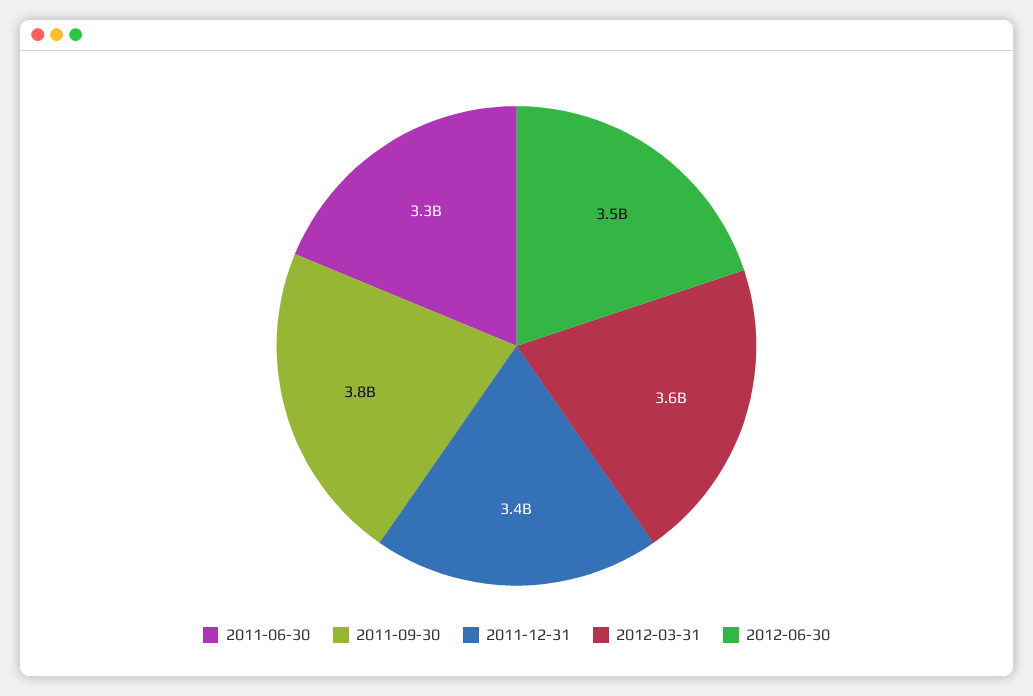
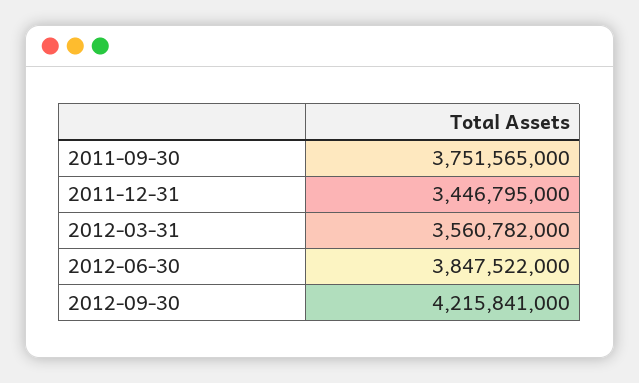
2011-06-30: 3300000000 -> none
2012-06-30: 3500000000 -> 3847522000
2012-09-30: none -> 4215841000

